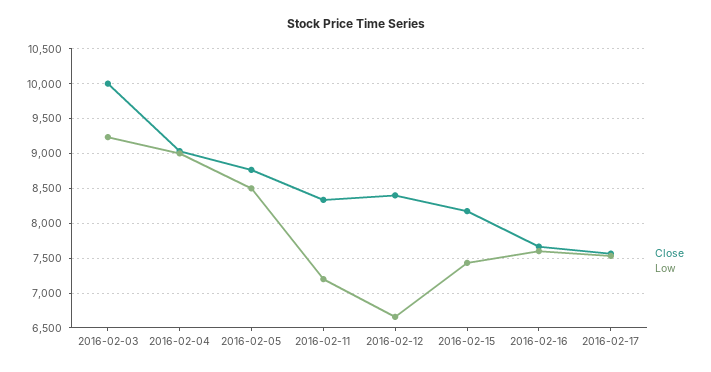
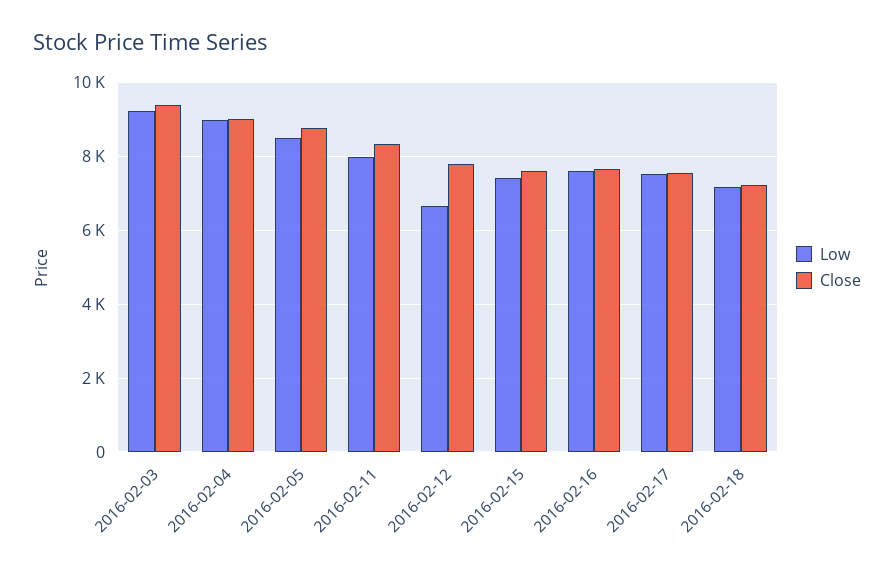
Close, 2016-02-03: 10000 -> 9400
Low, 2016-02-11: 7200 -> 8000
Close, 2016-02-12: 8400 -> 7800
Close, 2016-02-15: 8200 -> 7600
Low, 2016-02-18: none -> 7200
Close, 2016-02-18: none -> 7200

